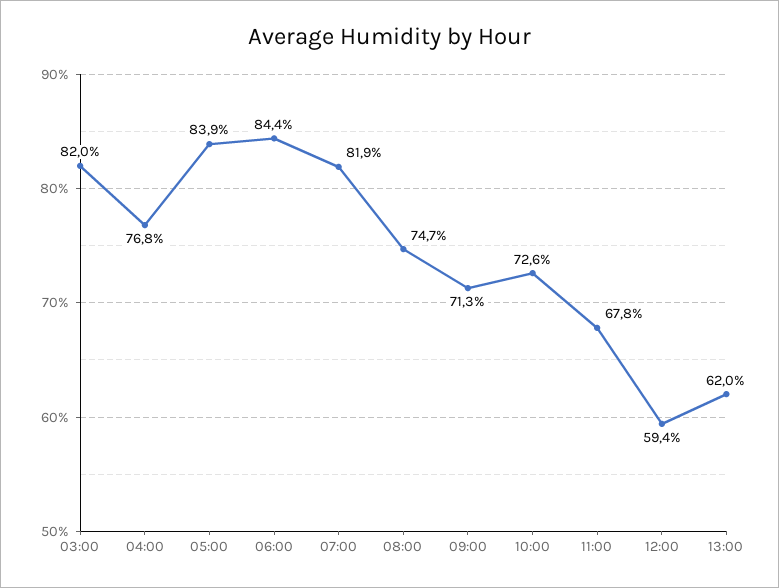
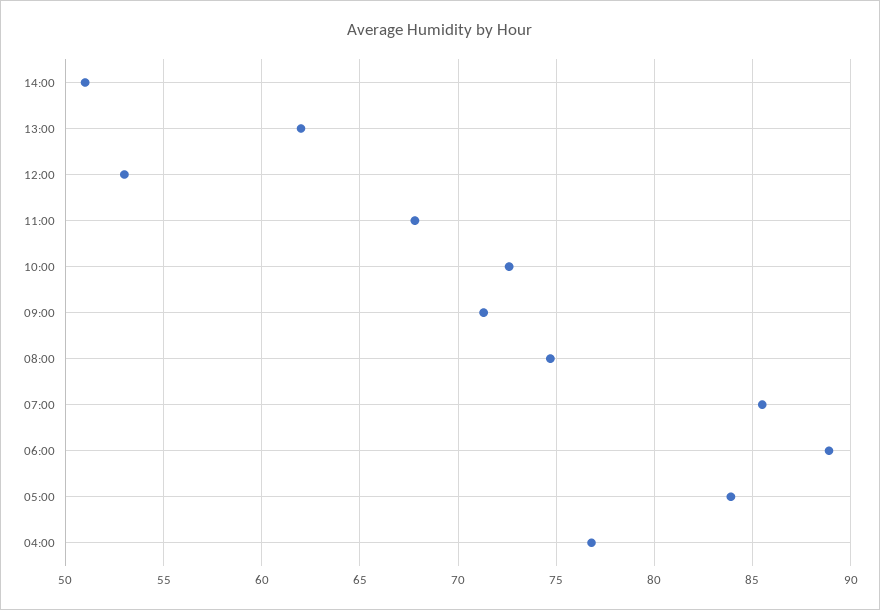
03:00: 82 -> none
06:00: 84.4 -> 89
07:00: 81.9 -> 85.5
12:00: 59.4 -> 53
14:00: none -> 51

